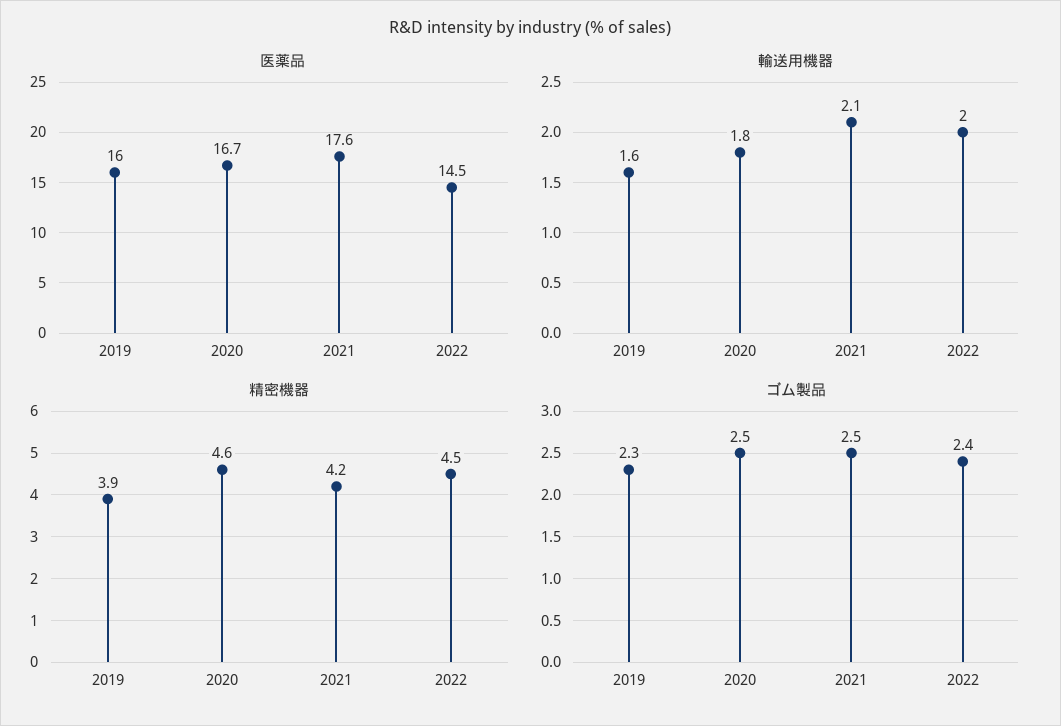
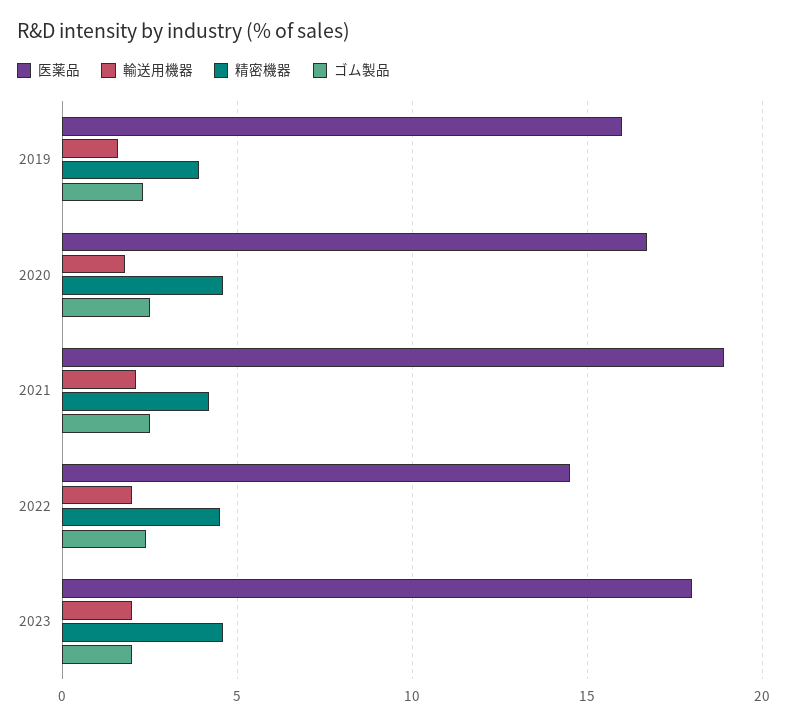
医薬品, 2021: 17.6 -> 19
医薬品, 2023: none -> 18
輸送用機器, 2023: none -> 2
精密機器, 2023: none -> 4.5
ゴム製品, 2023: none -> 2

